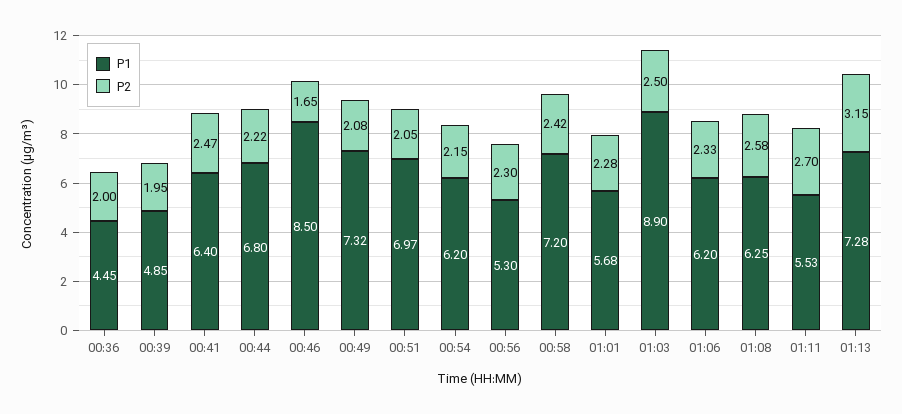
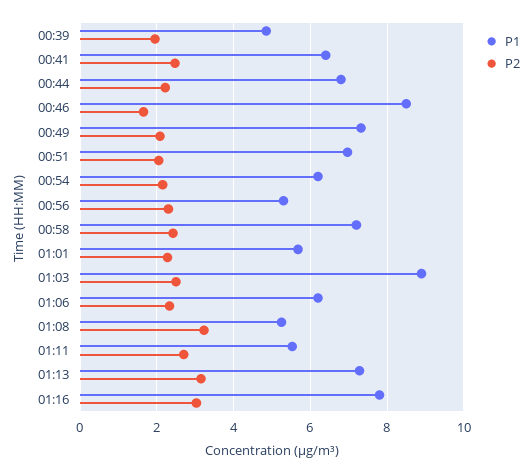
P1, 00:36: 4.45 -> none
P2, 00:36: 2 -> none
P1, 01:08: 6.25 -> 5.2
P2, 01:08: 2.58 -> 3.2
P1, 01:16: none -> 7.8
P2, 01:16: none -> 3

